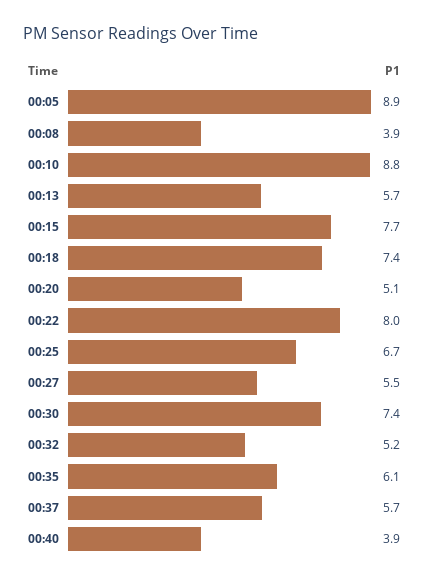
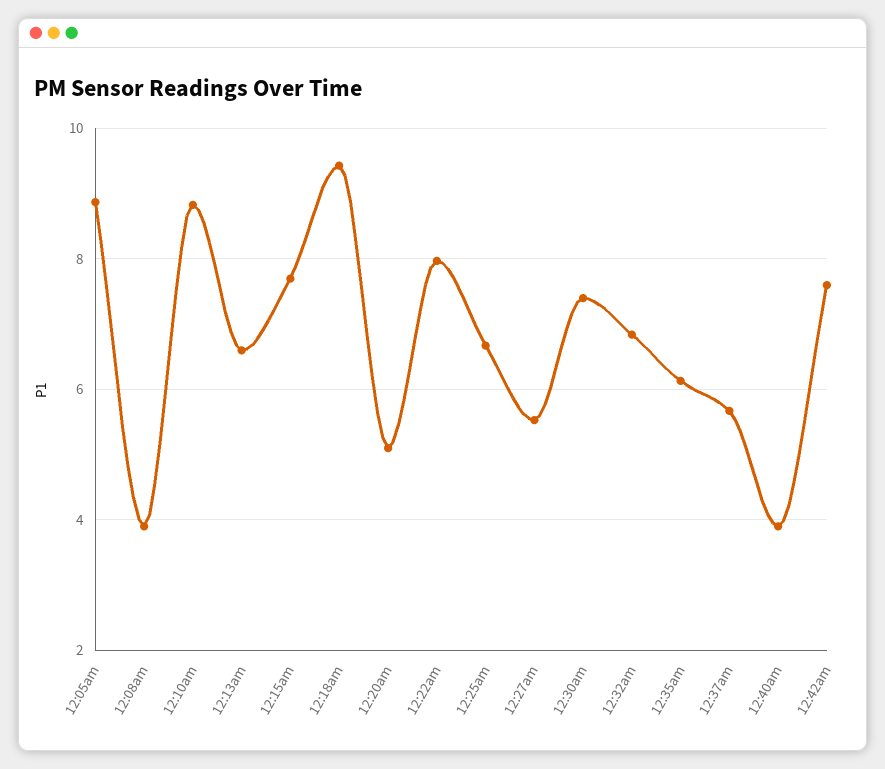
00:13: 5.7 -> 6.6
00:18: 7.4 -> 9.4
00:32: 5.2 -> 6.8
12:42am: none -> 7.6

